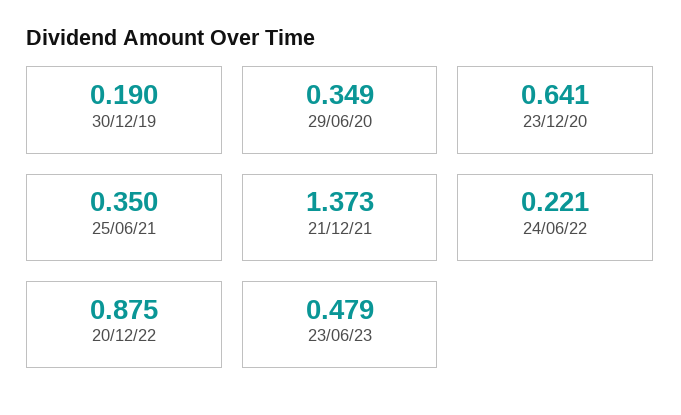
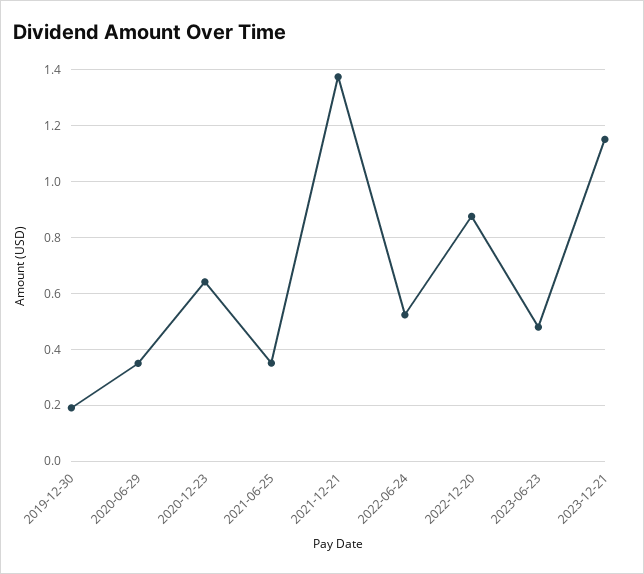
24/06/22: 0.221 -> 0.525
2023-12-21: none -> 1.15

